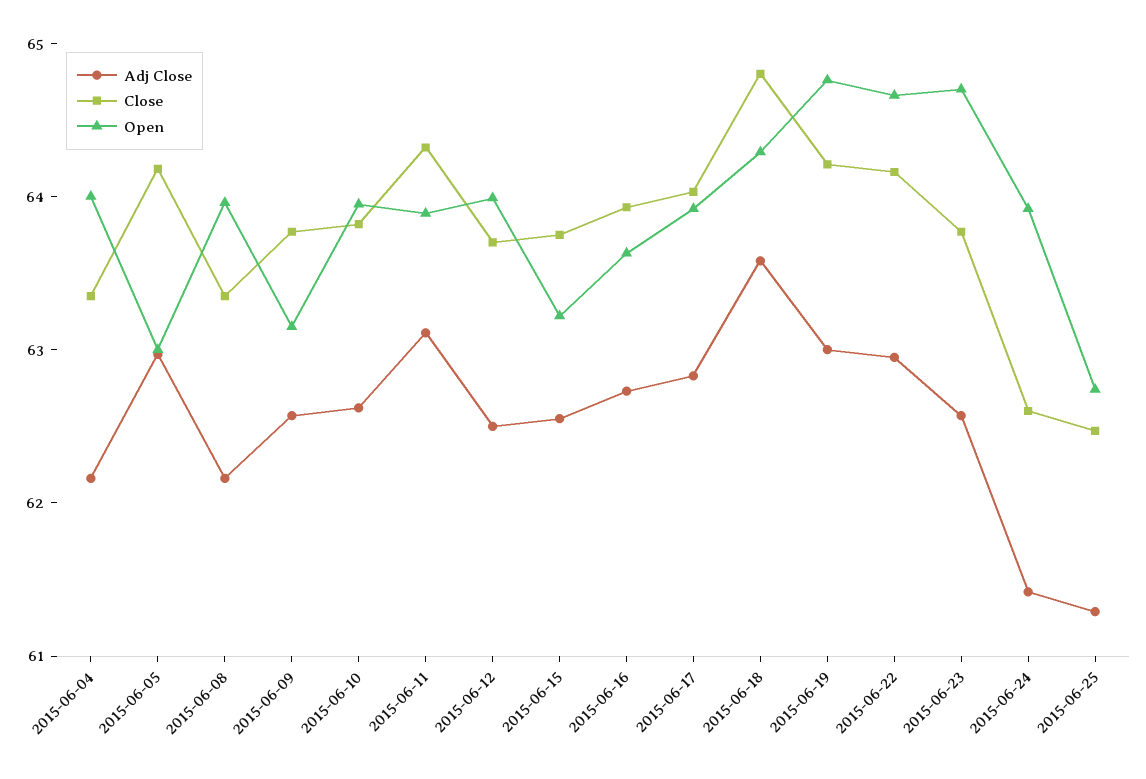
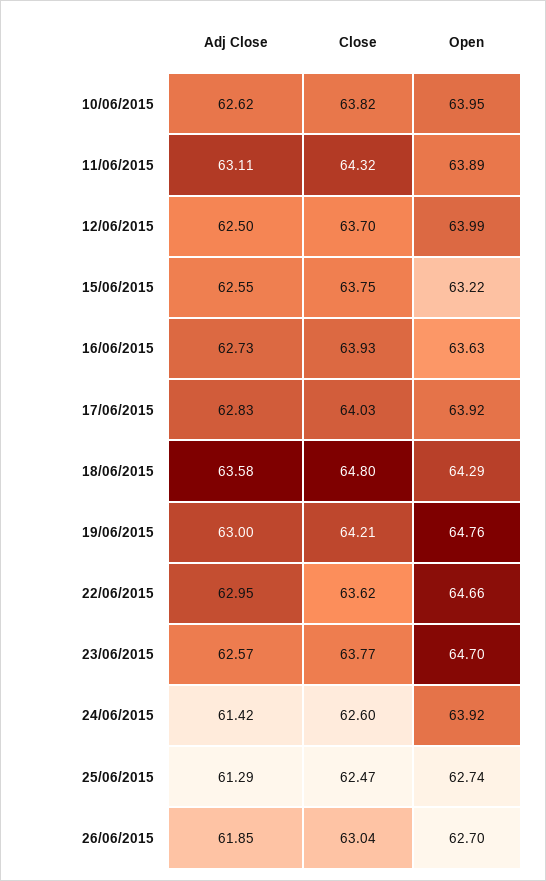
Adj Close, 2015-06-04: 62.2 -> none
Close, 2015-06-04: 63.4 -> none
Open, 2015-06-04: 64 -> none
Adj Close, 2015-06-05: 63 -> none
Close, 2015-06-05: 64.2 -> none
Open, 2015-06-05: 63 -> none
Adj Close, 2015-06-08: 62.2 -> none
Close, 2015-06-08: 63.4 -> none
Open, 2015-06-08: 64 -> none
Adj Close, 2015-06-09: 62.6 -> none
Close, 2015-06-09: 63.8 -> none
Open, 2015-06-09: 63.2 -> none
Close, 2015-06-22: 64.2 -> 63.62
Adj Close, 26/06/2015: none -> 61.85
Close, 26/06/2015: none -> 63.04
Open, 26/06/2015: none -> 62.7

